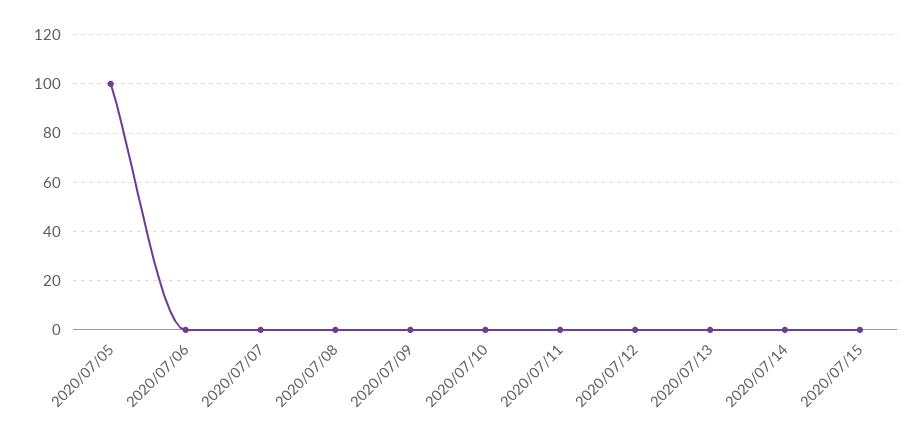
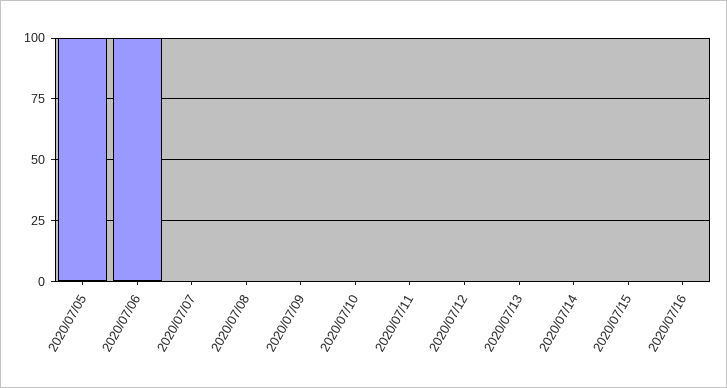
2020/07/06: 0 -> 100
2020/07/16: none -> 0

